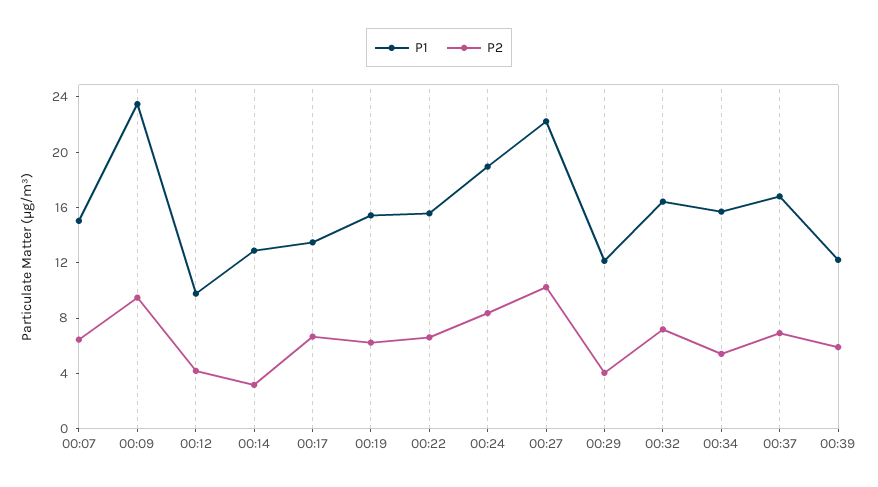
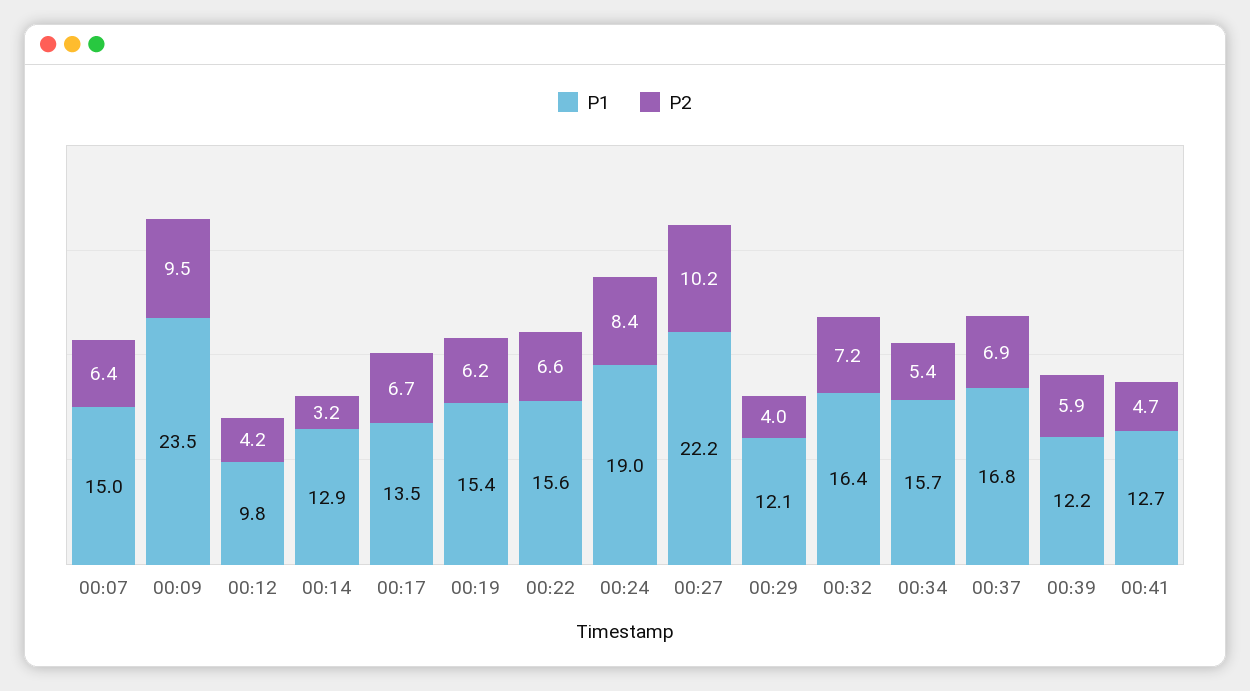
P1, 00:41: none -> 12.7
P2, 00:41: none -> 4.7

